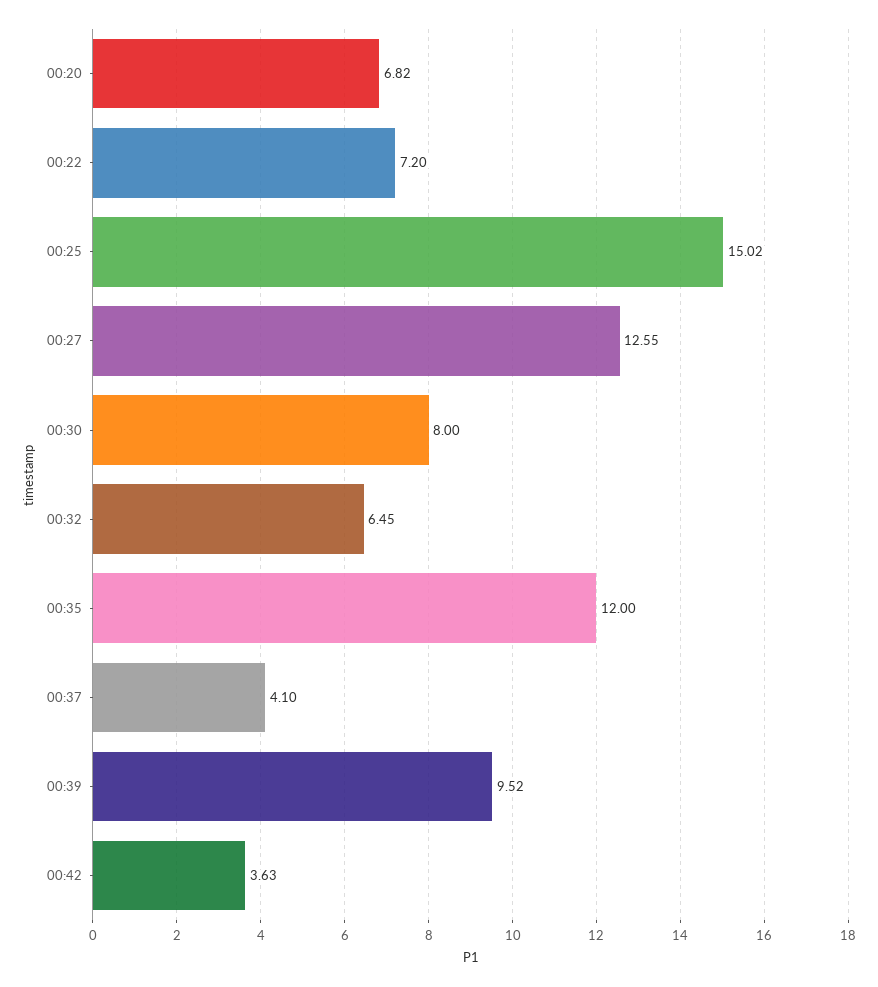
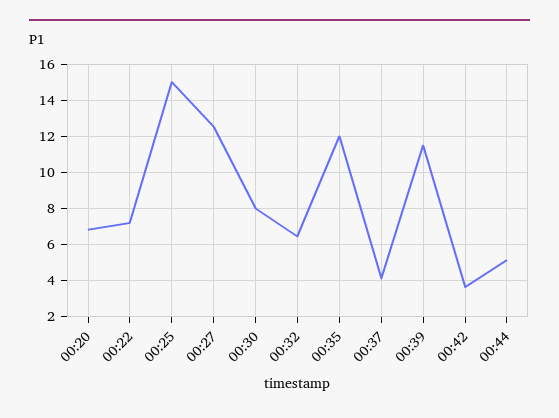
00:39: 9.52 -> 11.5
00:44: none -> 5

